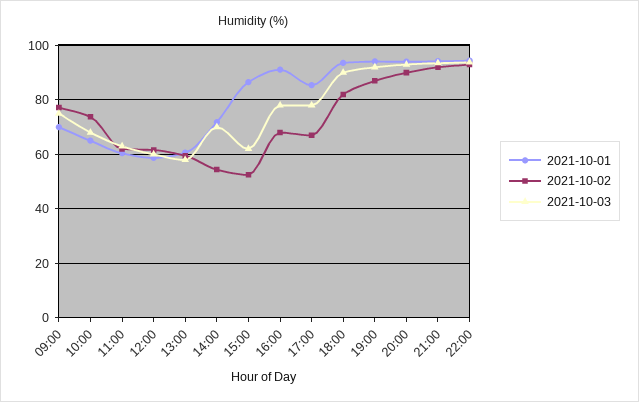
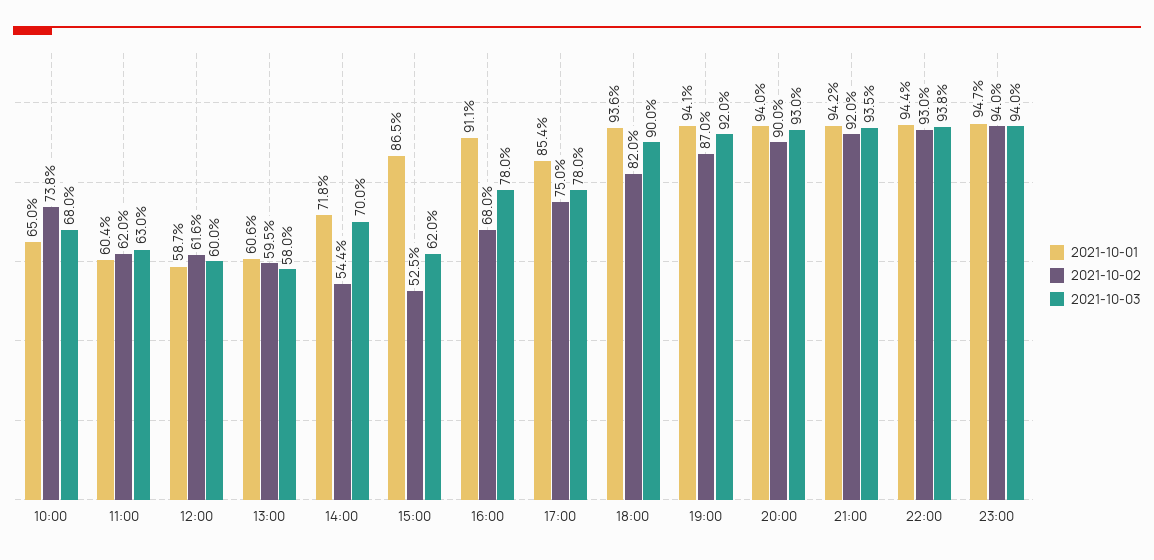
2021-10-01, 09:00: 70 -> none
2021-10-02, 09:00: 77.5 -> none
2021-10-03, 09:00: 75 -> none
2021-10-02, 17:00: 67.5 -> 75
2021-10-01, 23:00: none -> 94.7
2021-10-02, 23:00: none -> 94
2021-10-03, 23:00: none -> 94

